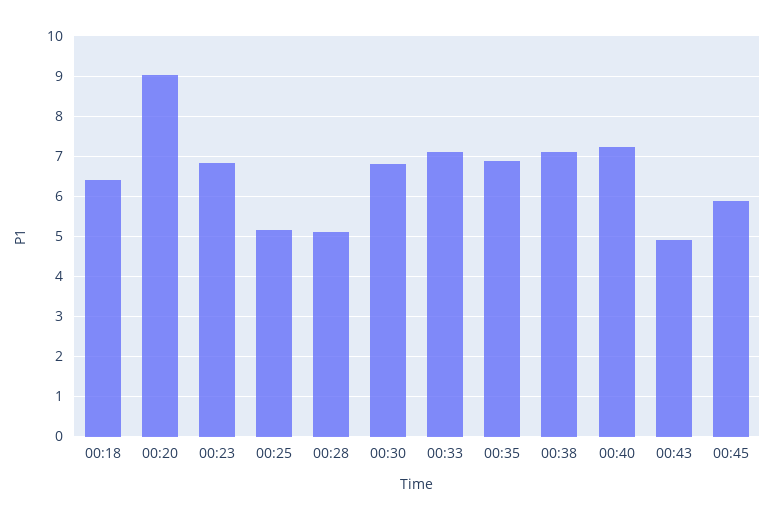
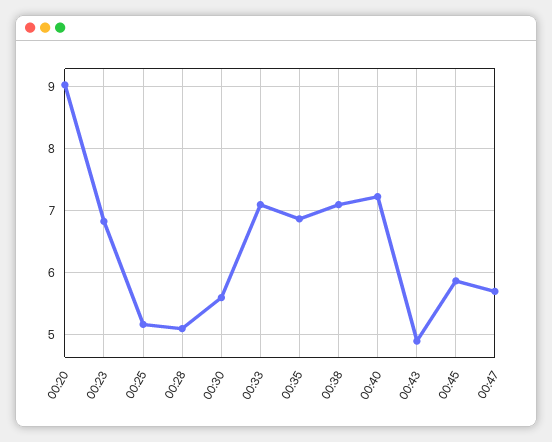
00:18: 6.4 -> none
00:30: 6.8 -> 5.6
00:47: none -> 5.7

